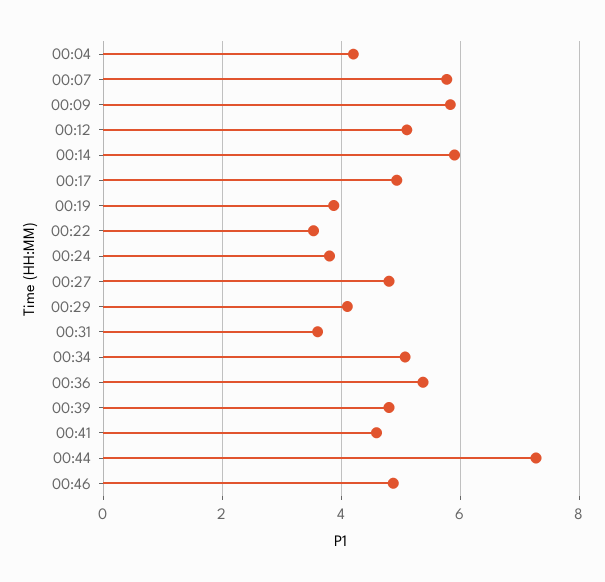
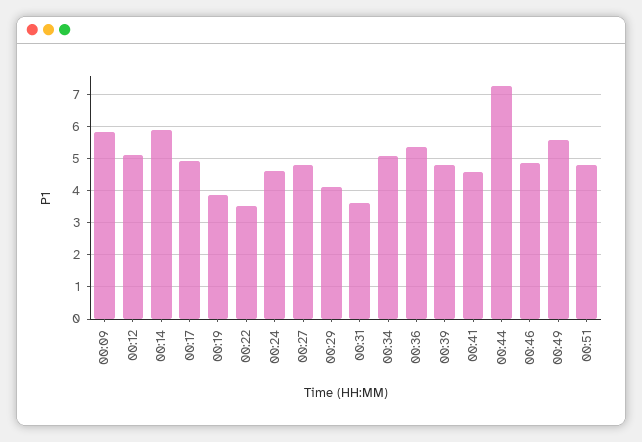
00:04: 4.2 -> none
00:07: 5.8 -> none
00:24: 3.8 -> 4.6
00:49: none -> 5.6
00:51: none -> 4.8

